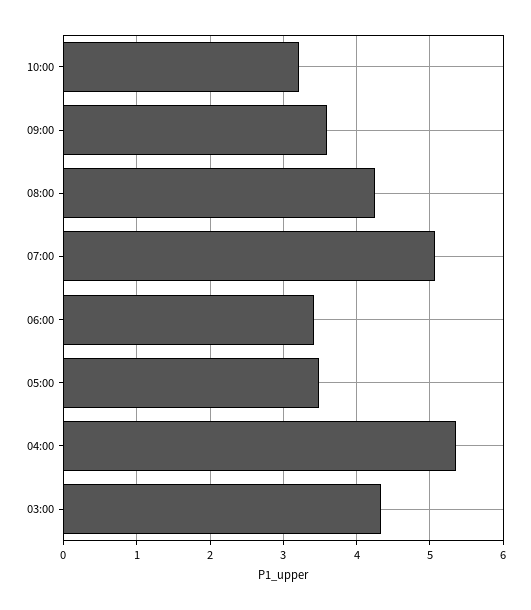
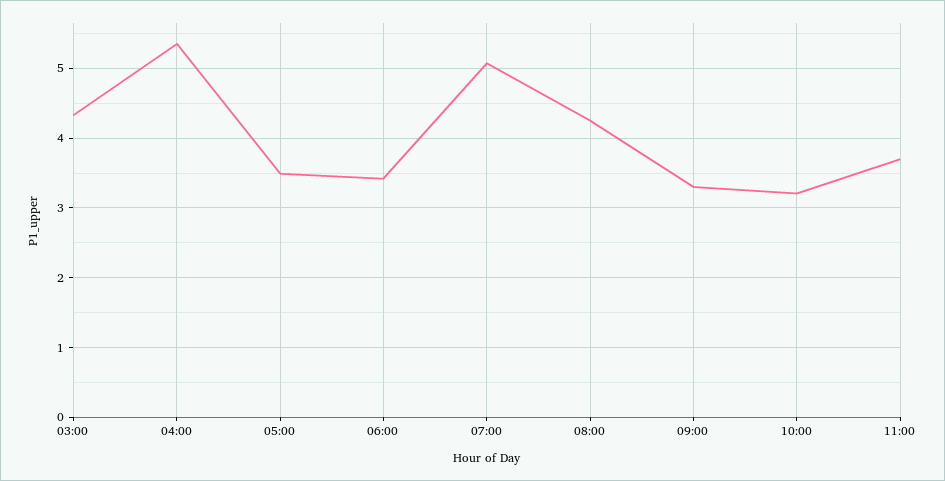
09:00: 3.6 -> 3.3
11:00: none -> 3.7

